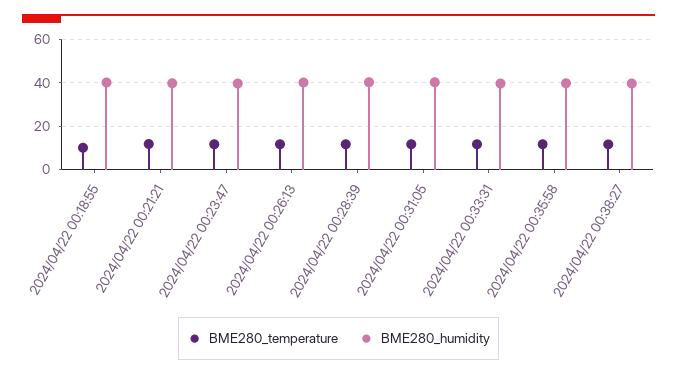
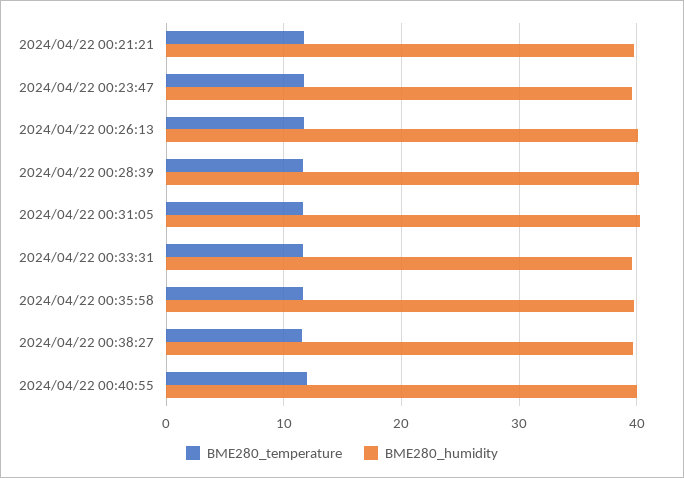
BME280_temperature, 2024/04/22 00:18:55: 10 -> none
BME280_humidity, 2024/04/22 00:18:55: 40 -> none
BME280_temperature, 2024/04/22 00:40:55: none -> 12
BME280_humidity, 2024/04/22 00:40:55: none -> 40

